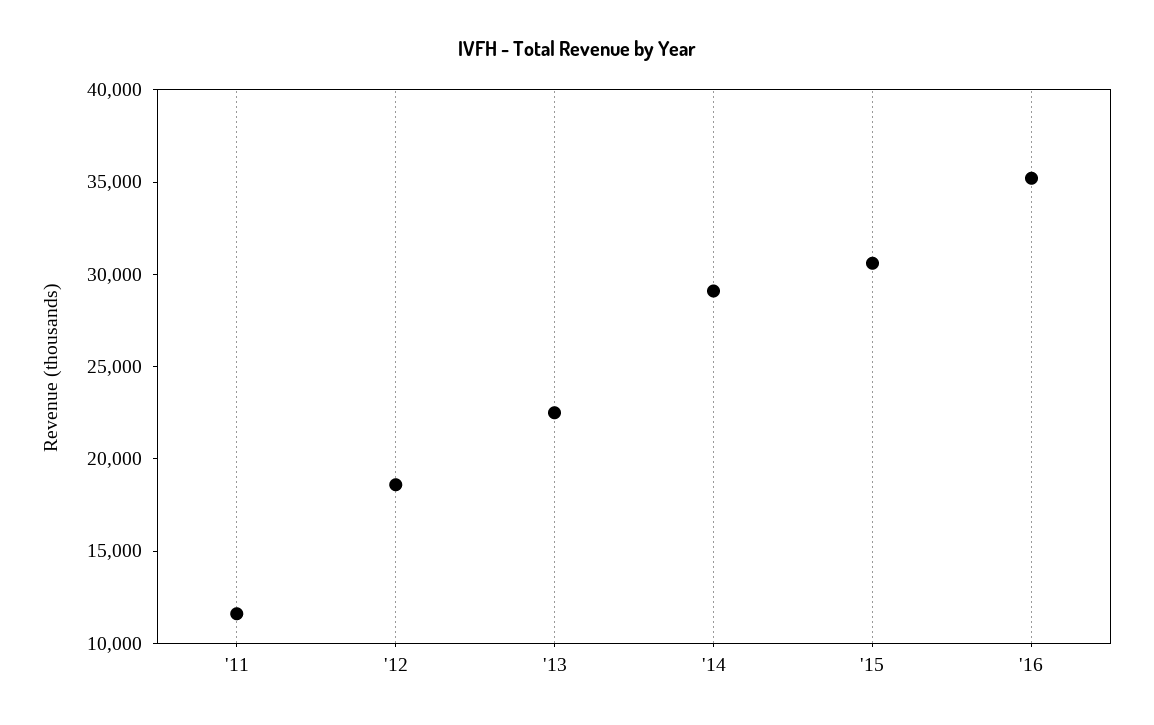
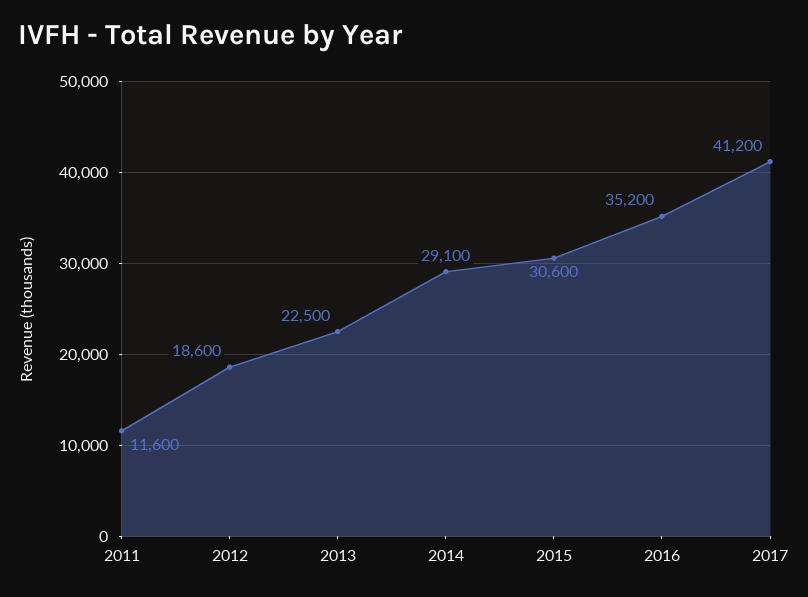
2017: none -> 41200

